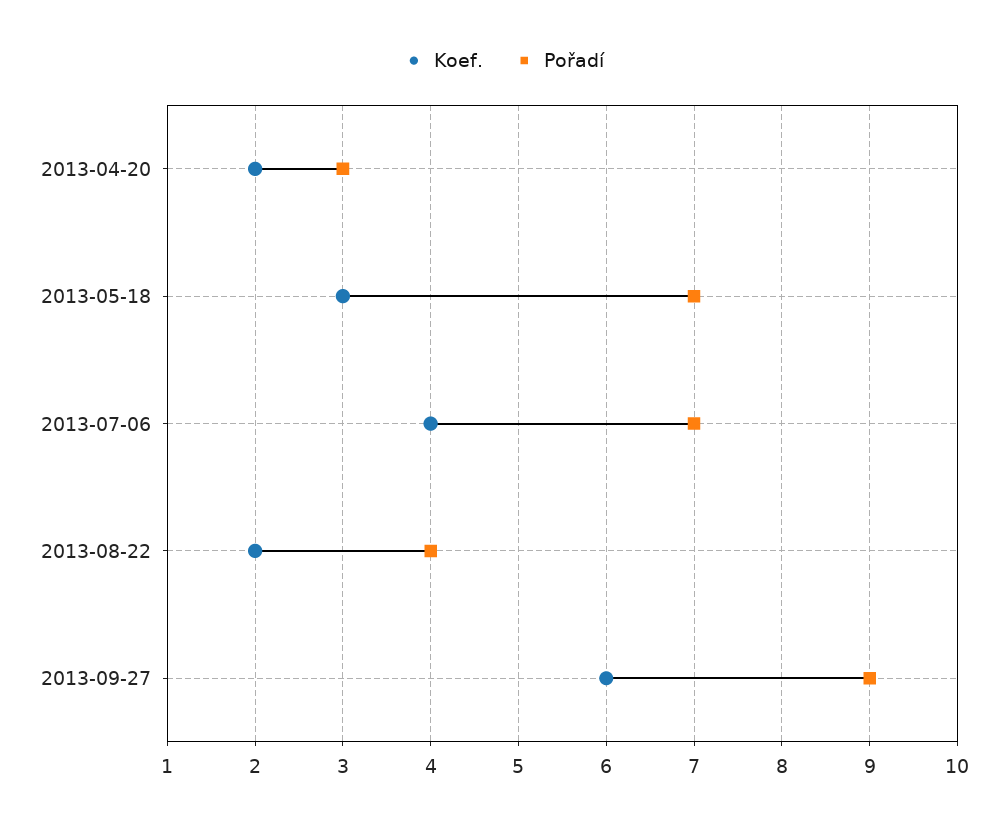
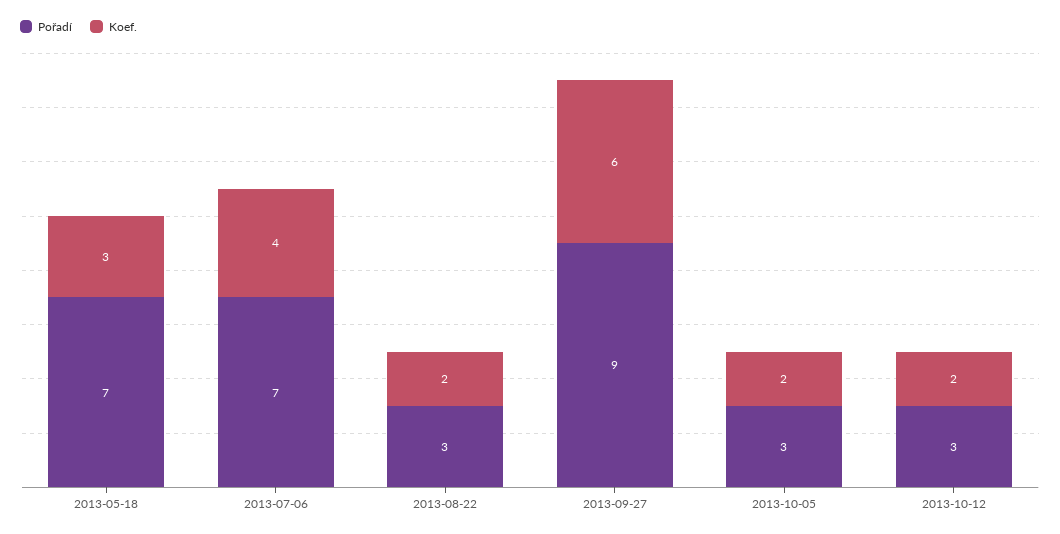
Koef., 2013-04-20: 2 -> none
Pořadí, 2013-04-20: 3 -> none
Pořadí, 2013-08-22: 4 -> 3
Pořadí, 2013-10-05: none -> 3
Koef., 2013-10-05: none -> 2
Pořadí, 2013-10-12: none -> 3
Koef., 2013-10-12: none -> 2

